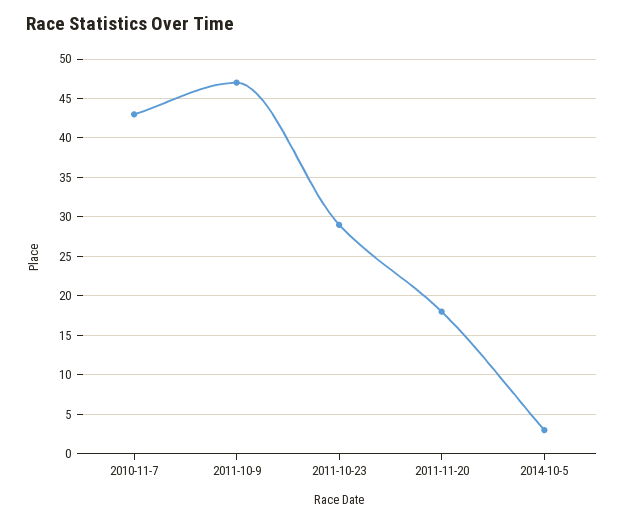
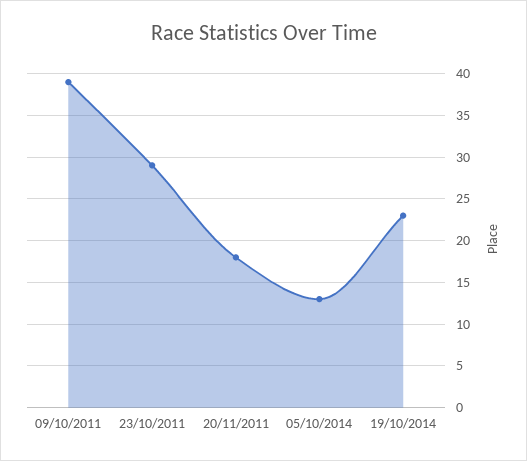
2010-11-7: 43 -> none
2011-10-9: 47 -> 39
2014-10-5: 3 -> 13
19/10/2014: none -> 23

